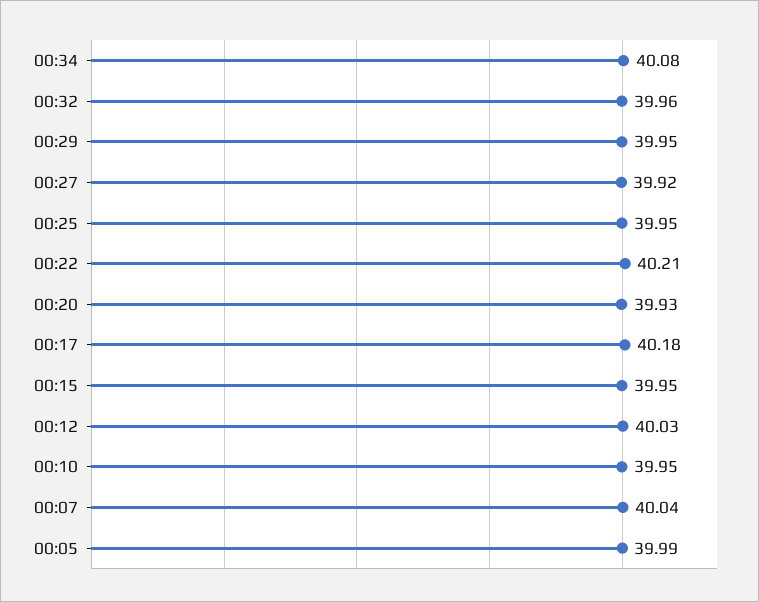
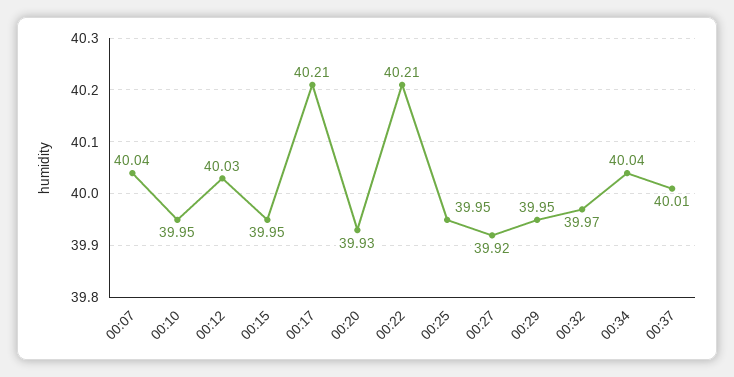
00:34: 40.08 -> 40.04
00:32: 39.96 -> 39.97
00:17: 40.18 -> 40.21
00:05: 39.99 -> none
00:37: none -> 40.01

